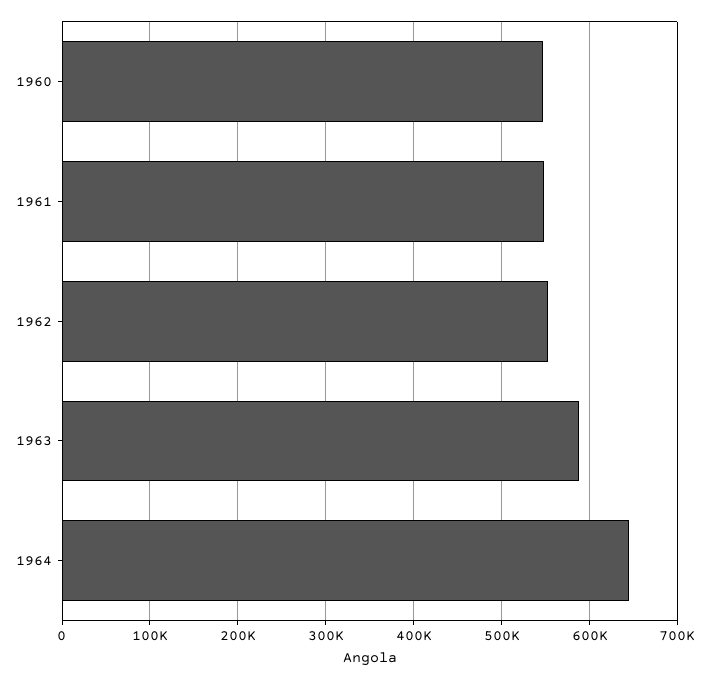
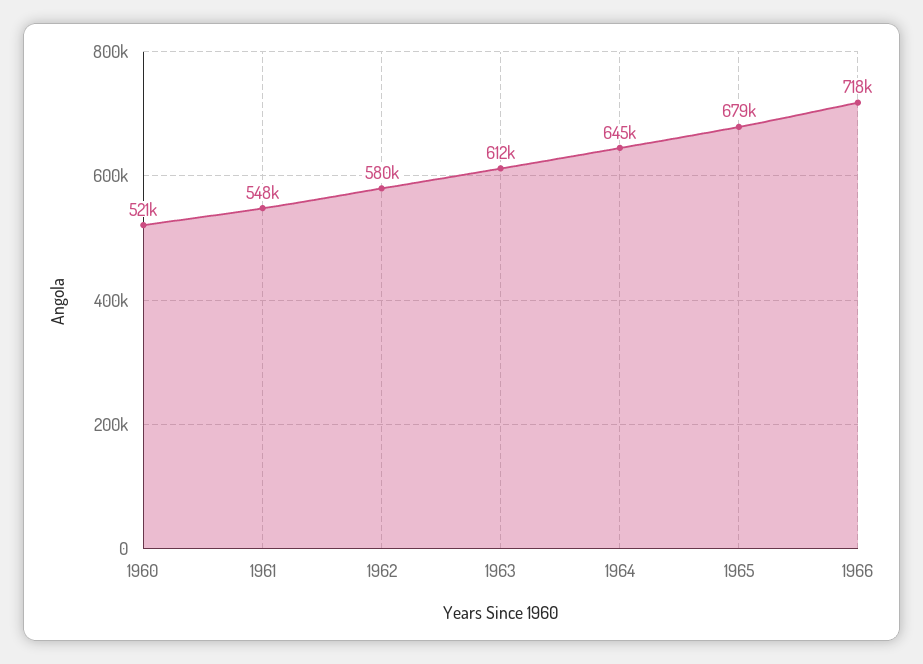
1960: 550000 -> 521000
1962: 550000 -> 580000
1963: 590000 -> 612000
1965: none -> 679000
1966: none -> 718000

